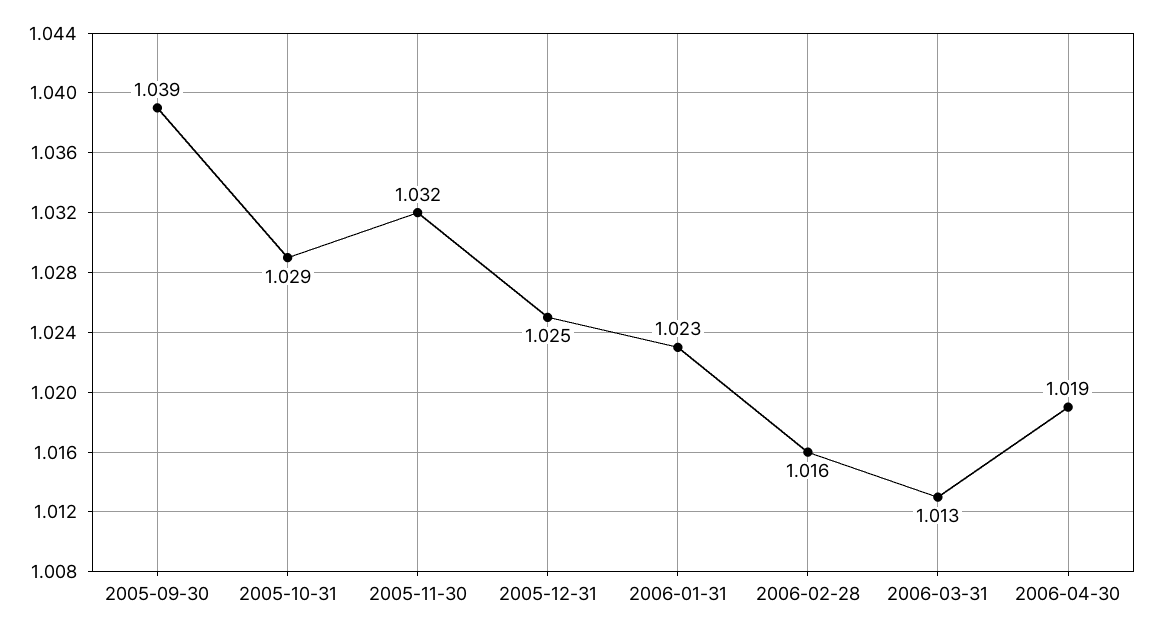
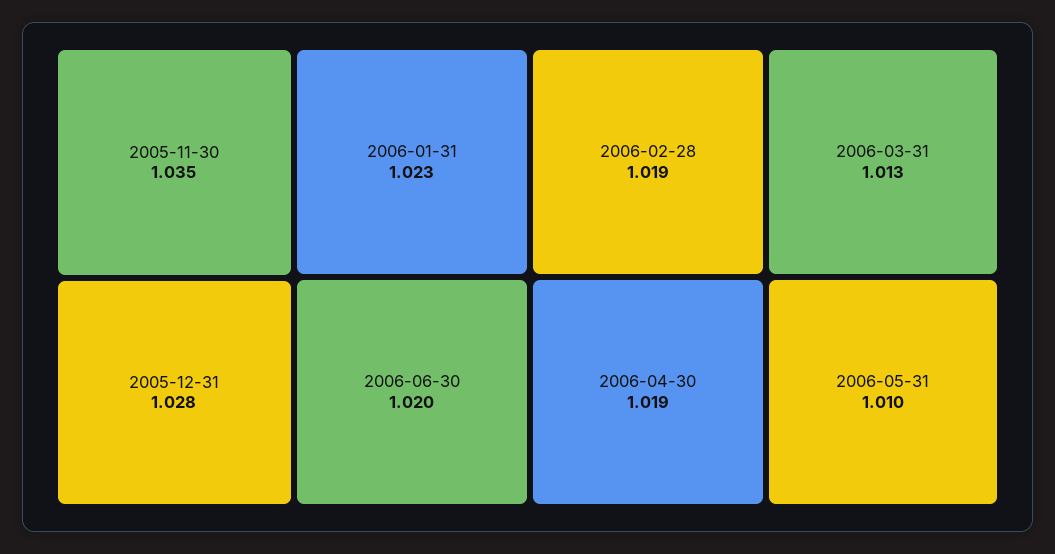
2005-09-30: 1.039 -> none
2005-10-31: 1.029 -> none
2005-11-30: 1.032 -> 1.035
2005-12-31: 1.025 -> 1.028
2006-02-28: 1.016 -> 1.019
2006-06-30: none -> 1.02
2006-05-31: none -> 1.01

